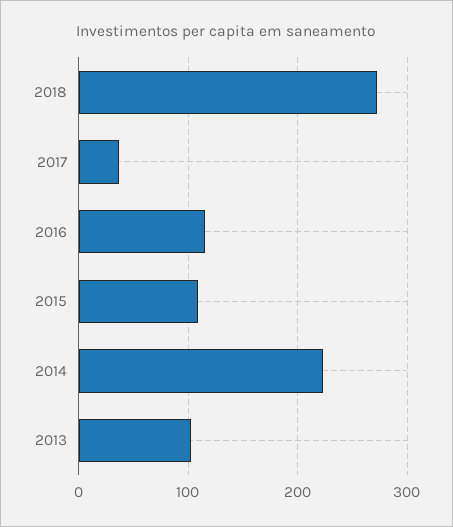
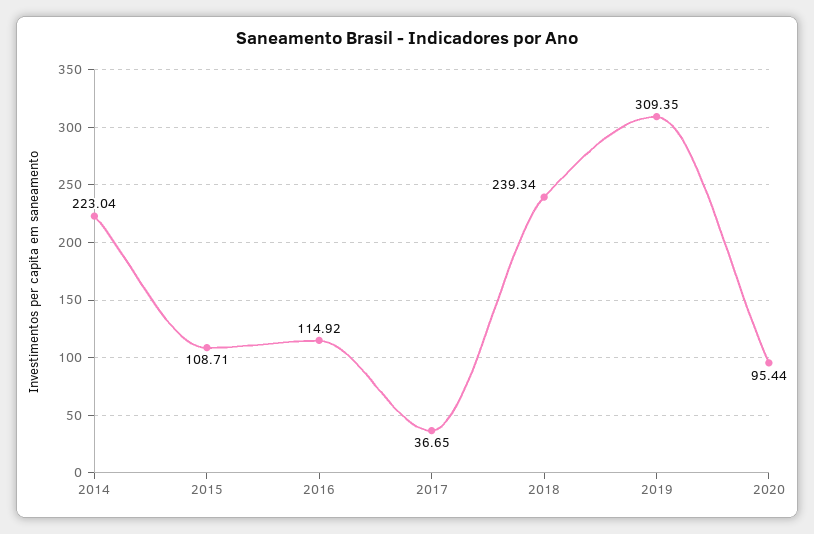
2018: 270 -> 239.34
2013: 100 -> none
2019: none -> 309.35
2020: none -> 95.44

